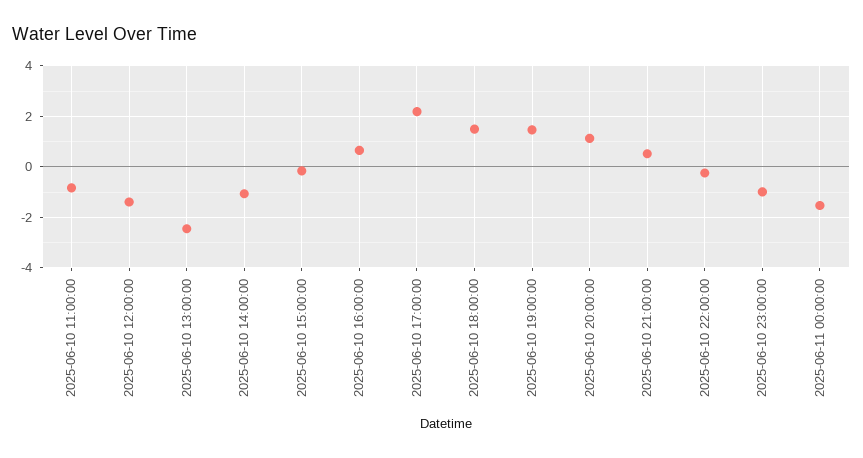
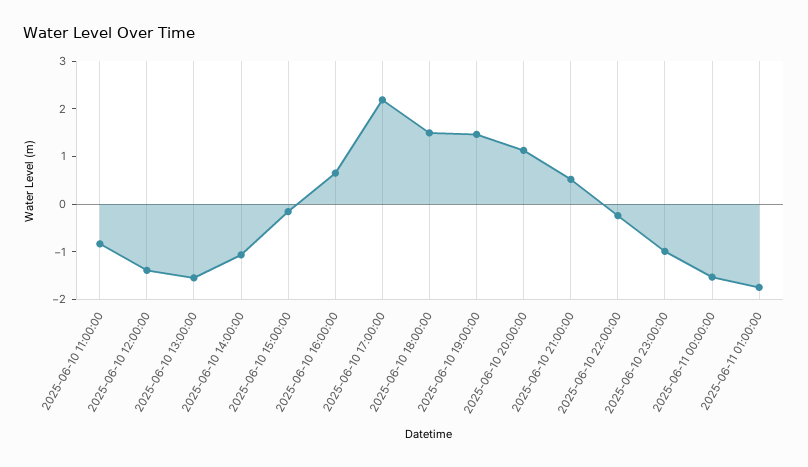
2025-06-10 13:00:00: -2.5 -> -1.6
2025-06-11 01:00:00: none -> -1.8

